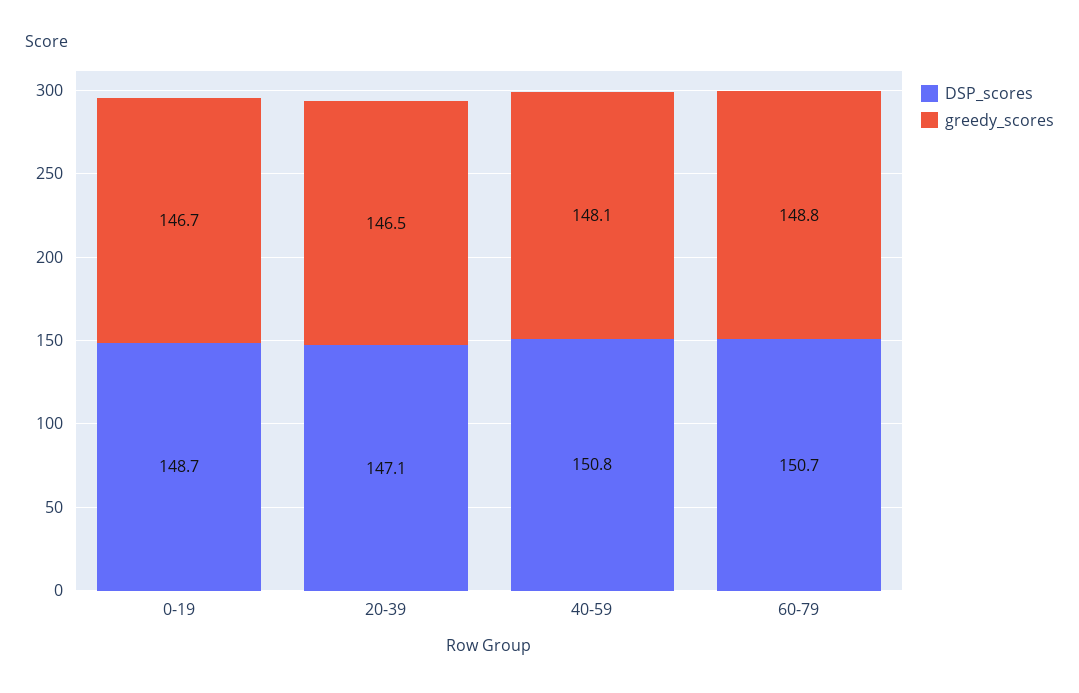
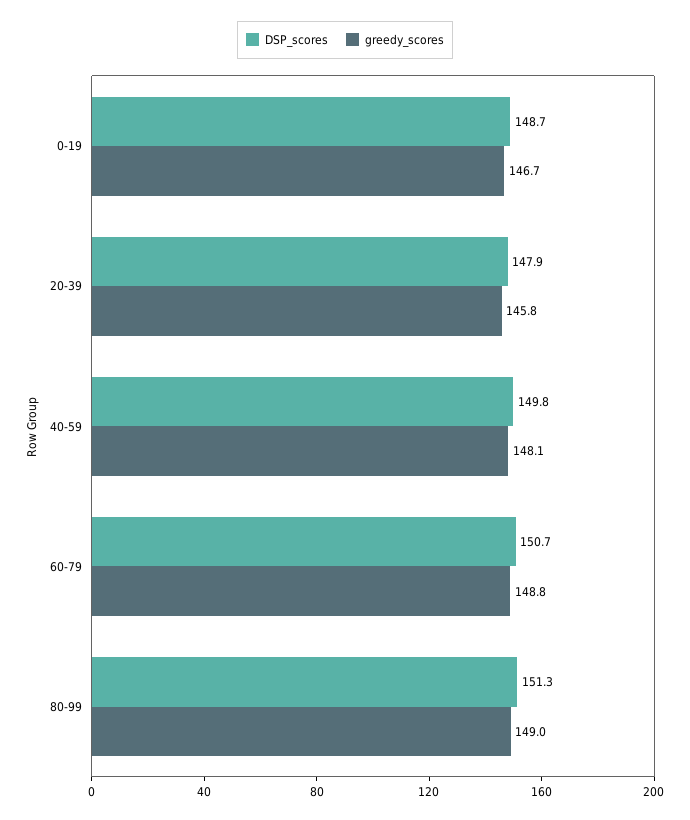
DSP_scores, 20-39: 147.1 -> 147.9
greedy_scores, 20-39: 146.5 -> 145.8
DSP_scores, 40-59: 150.8 -> 149.8
DSP_scores, 80-99: none -> 151.3
greedy_scores, 80-99: none -> 149

